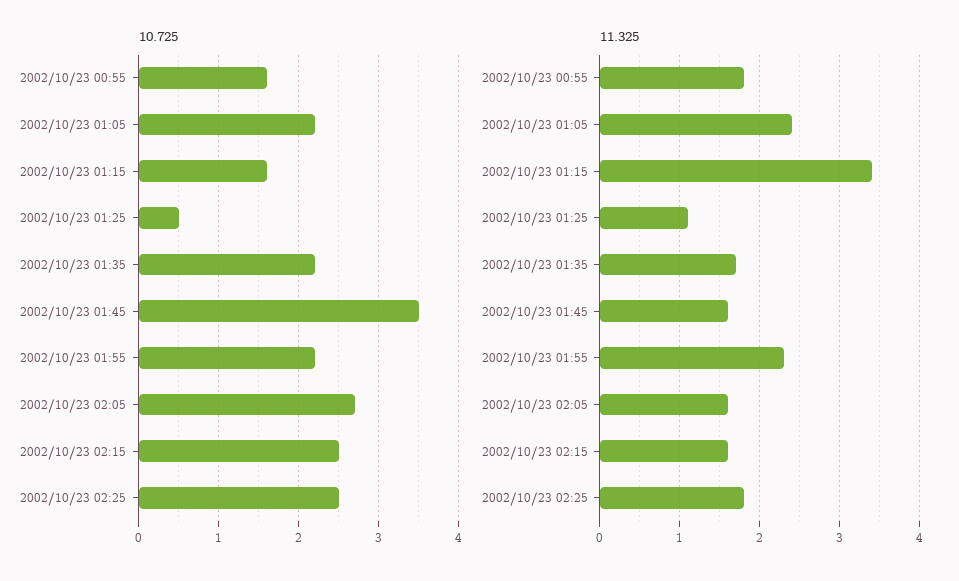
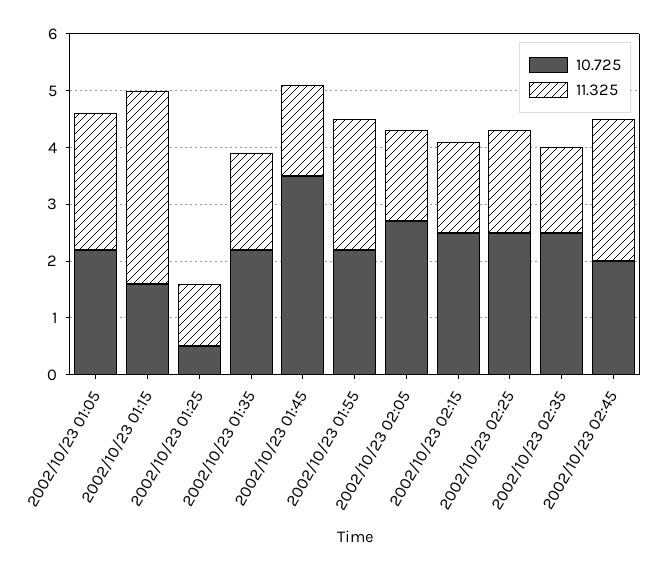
10.725, 2002/10/23 00:55: 1.6 -> none
11.325, 2002/10/23 00:55: 1.8 -> none
10.725, 2002/10/23 02:35: none -> 2.5
11.325, 2002/10/23 02:35: none -> 1.5
10.725, 2002/10/23 02:45: none -> 2
11.325, 2002/10/23 02:45: none -> 2.5

